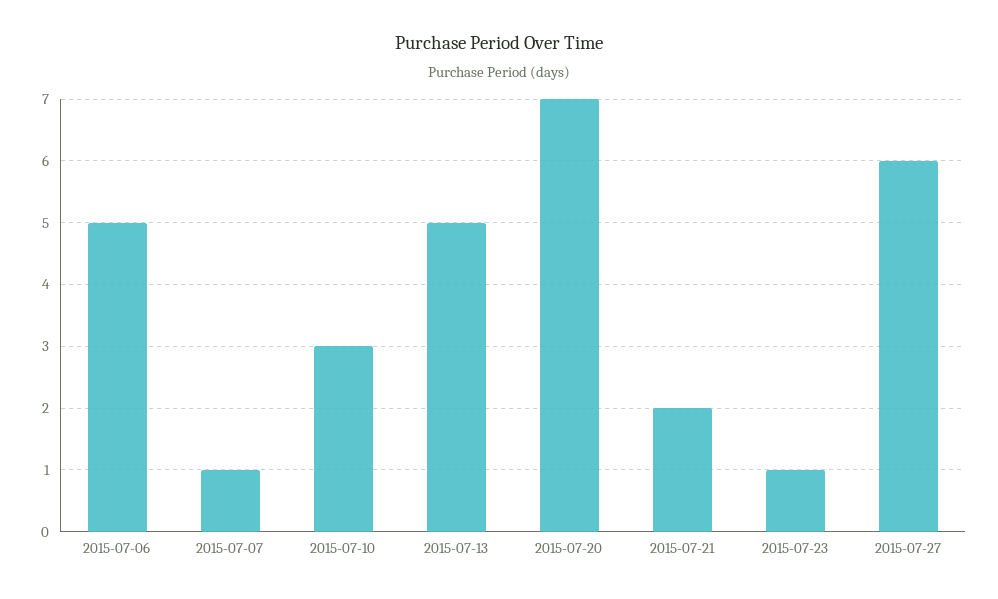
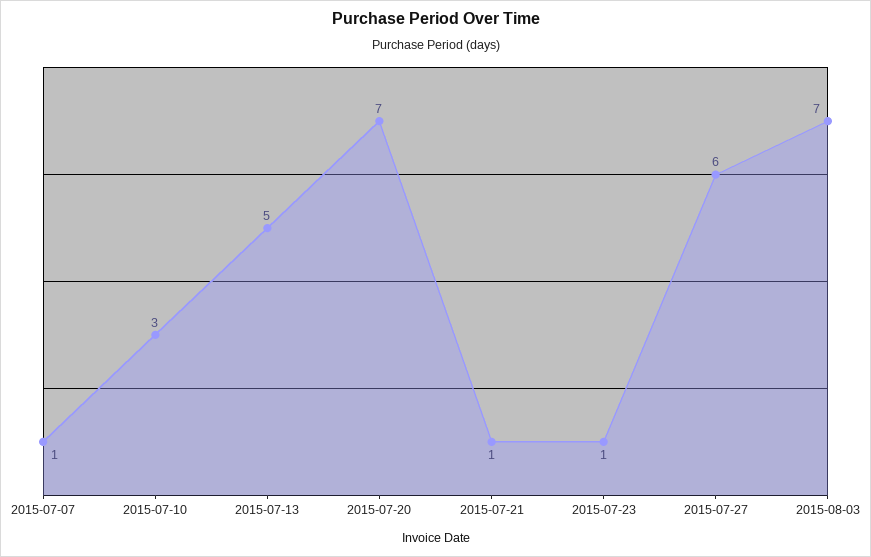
2015-07-06: 5 -> none
2015-07-21: 2 -> 1
2015-08-03: none -> 7

